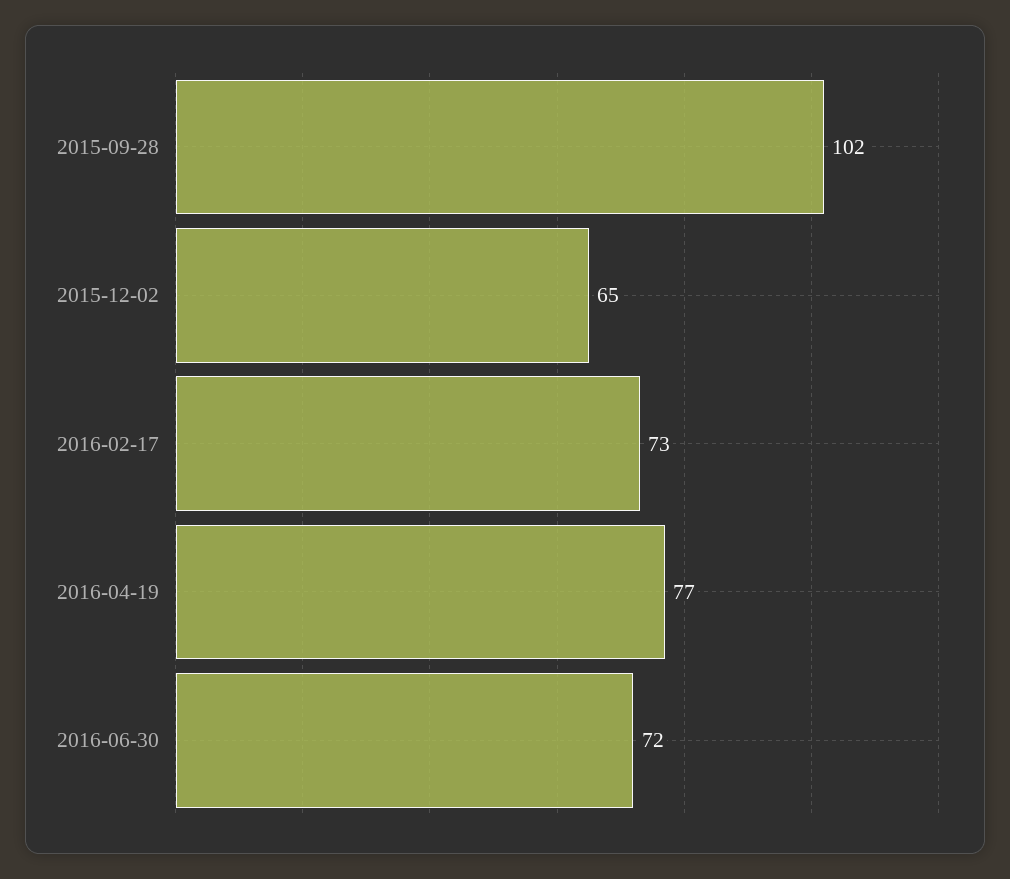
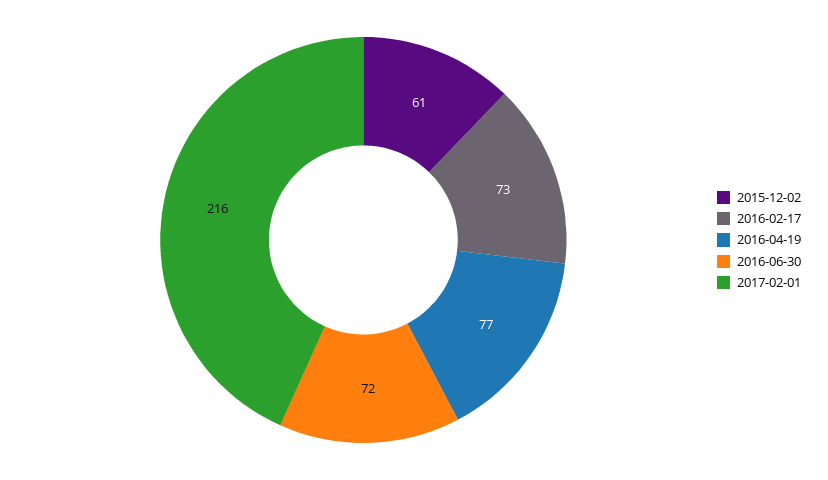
2015-09-28: 102 -> none
2015-12-02: 65 -> 61
2017-02-01: none -> 216

